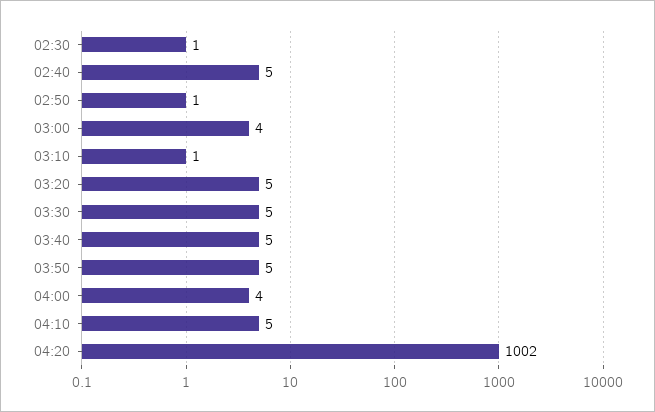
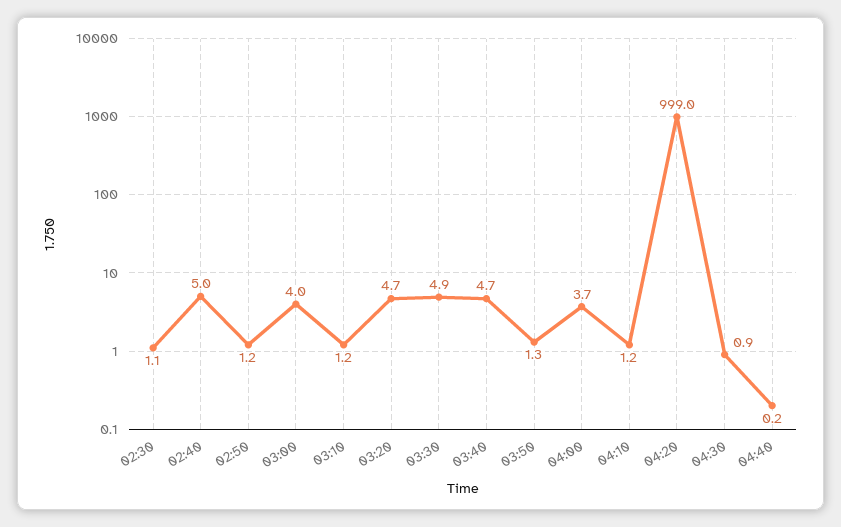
03:50: 5 -> 1.3
04:10: 5 -> 1.2
04:20: 1002 -> 999
04:30: none -> 0.9
04:40: none -> 0.2

